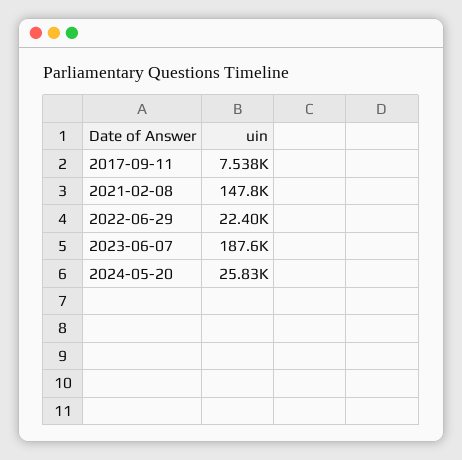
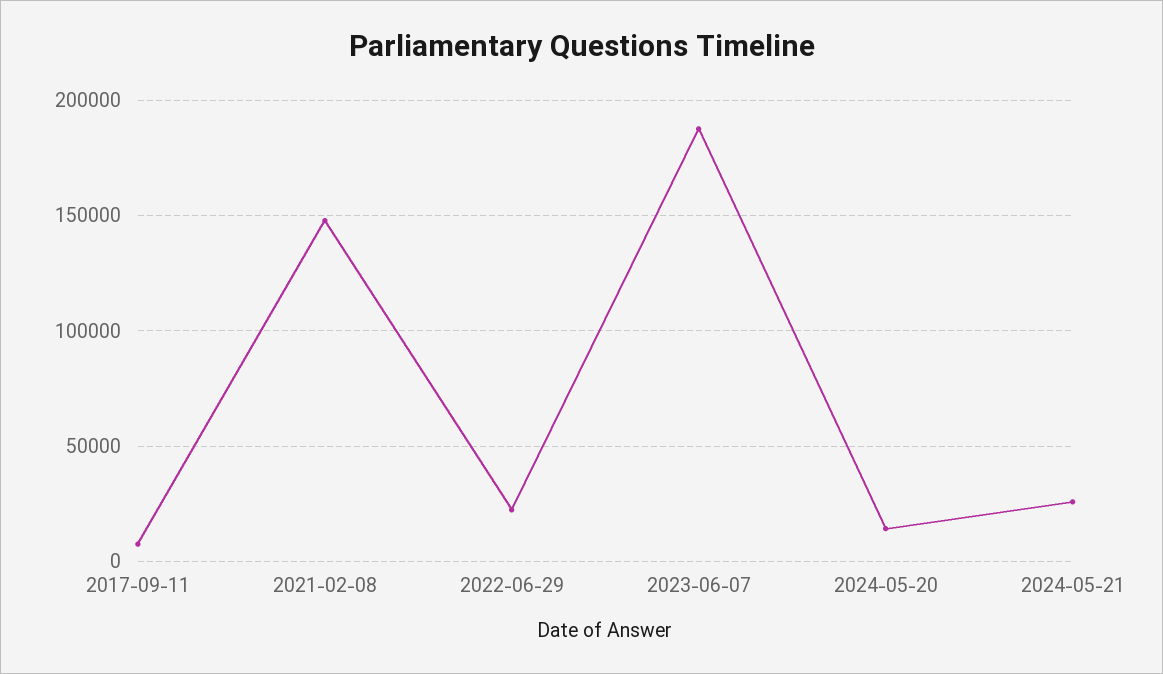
2024-05-20: 25830 -> 15000
2024-05-21: none -> 25000

